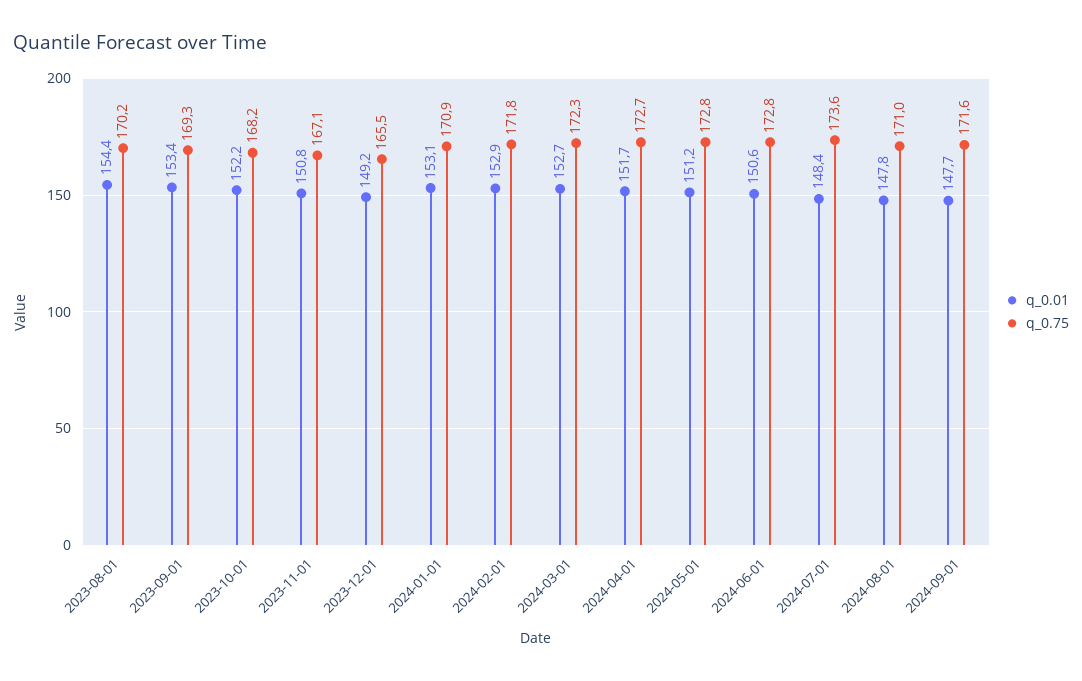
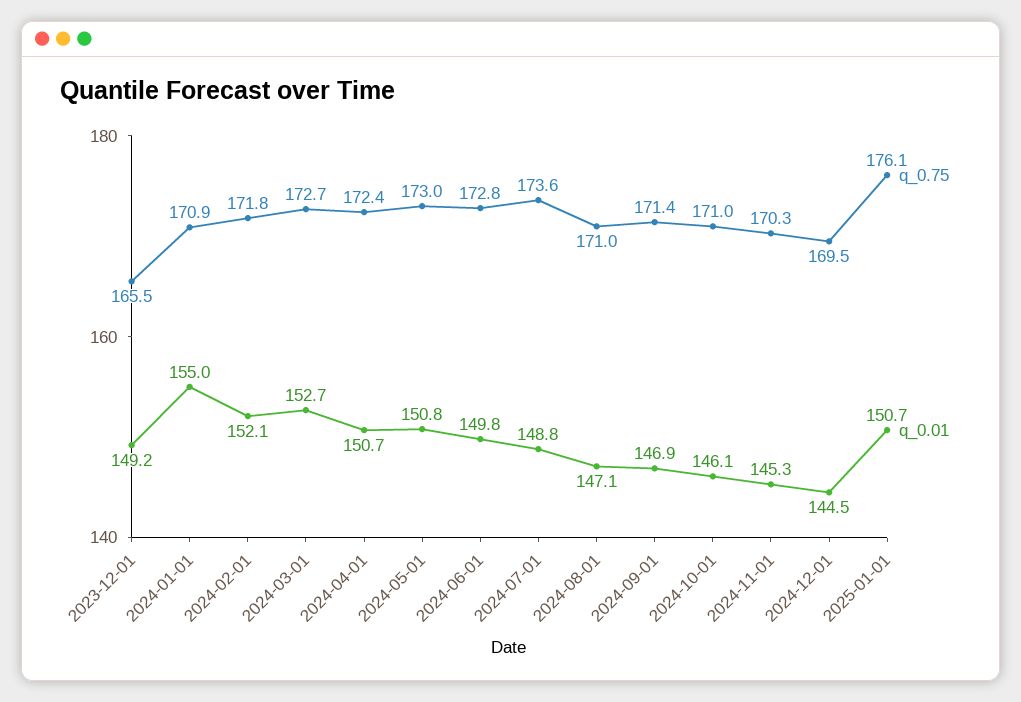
q_0.01, 2023-08-01: 154.4 -> none
q_0.75, 2023-08-01: 170.2 -> none
q_0.01, 2023-09-01: 153.4 -> none
q_0.75, 2023-09-01: 169.3 -> none
q_0.01, 2023-10-01: 152.2 -> none
q_0.75, 2023-10-01: 168.2 -> none
q_0.01, 2023-11-01: 150.8 -> none
q_0.75, 2023-11-01: 167.1 -> none
q_0.01, 2024-01-01: 153.1 -> 155
q_0.01, 2024-02-01: 152.9 -> 152.1
q_0.75, 2024-03-01: 172.3 -> 172.7
q_0.01, 2024-04-01: 151.7 -> 150.7
q_0.75, 2024-04-01: 172.7 -> 172.4
q_0.01, 2024-05-01: 151.2 -> 150.8
q_0.75, 2024-05-01: 172.8 -> 173
q_0.01, 2024-06-01: 150.6 -> 149.8
q_0.01, 2024-07-01: 148.4 -> 148.8
q_0.01, 2024-08-01: 147.8 -> 147.1
q_0.01, 2024-09-01: 147.7 -> 146.9
q_0.75, 2024-09-01: 171.6 -> 171.4
q_0.75, 2024-10-01: none -> 171
q_0.01, 2024-10-01: none -> 146.1
q_0.75, 2024-11-01: none -> 170.3
q_0.01, 2024-11-01: none -> 145.3
q_0.75, 2024-12-01: none -> 169.5
q_0.01, 2024-12-01: none -> 144.5
q_0.75, 2025-01-01: none -> 176.1
q_0.01, 2025-01-01: none -> 150.7

